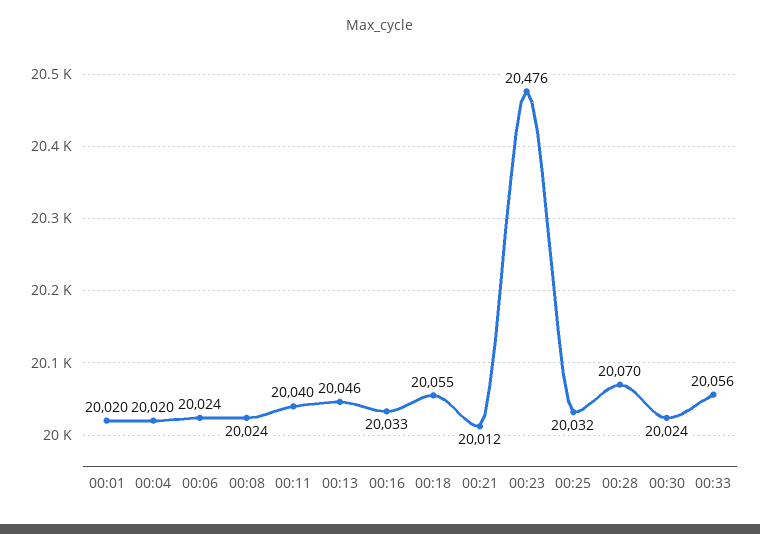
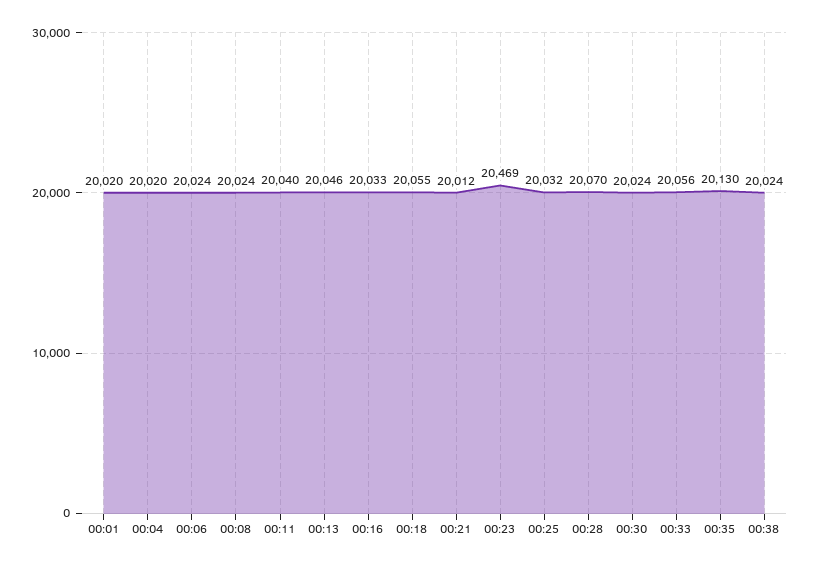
00:23: 20476 -> 20469
00:35: none -> 20130
00:38: none -> 20024

